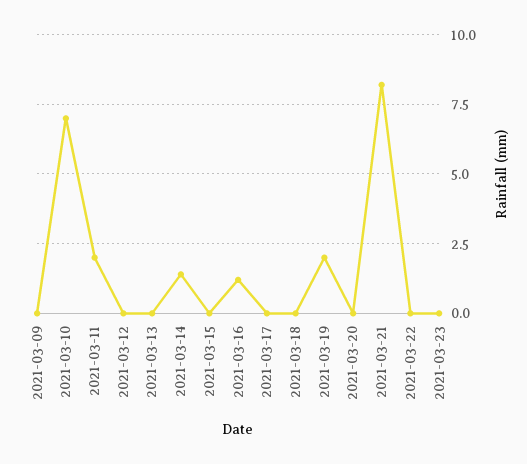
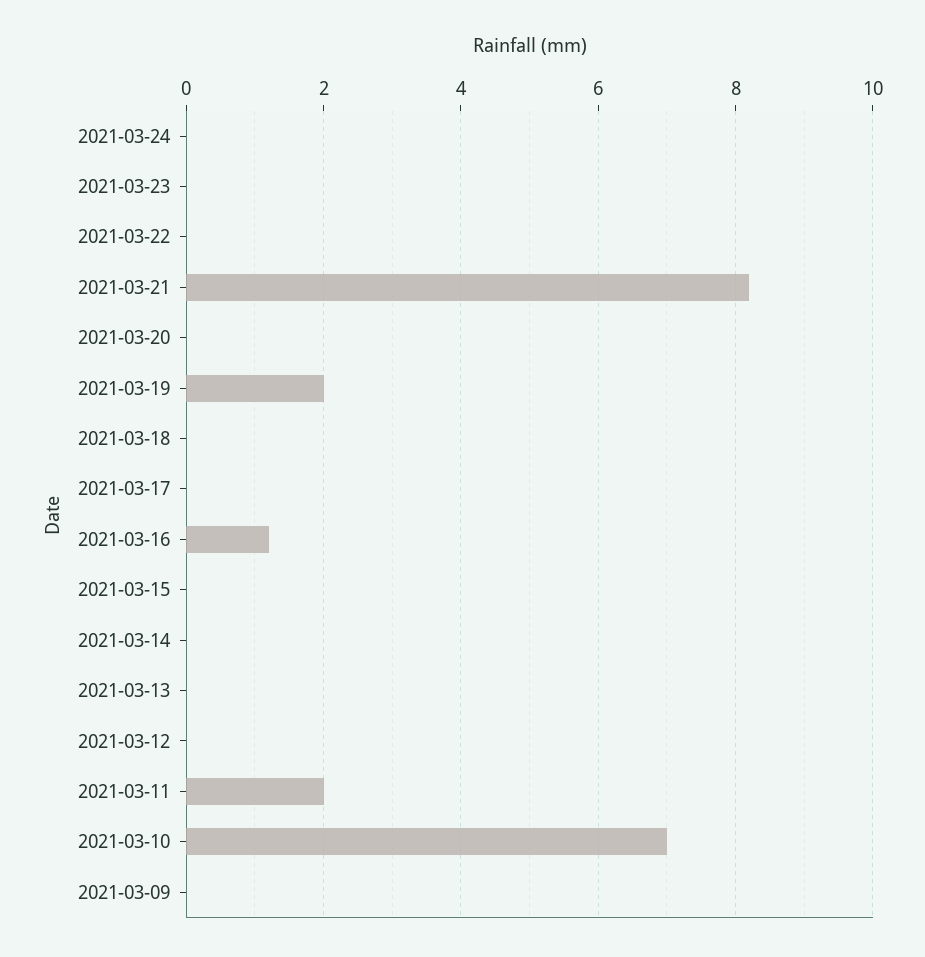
2021-03-14: 1.5 -> 0
2021-03-24: none -> 0

